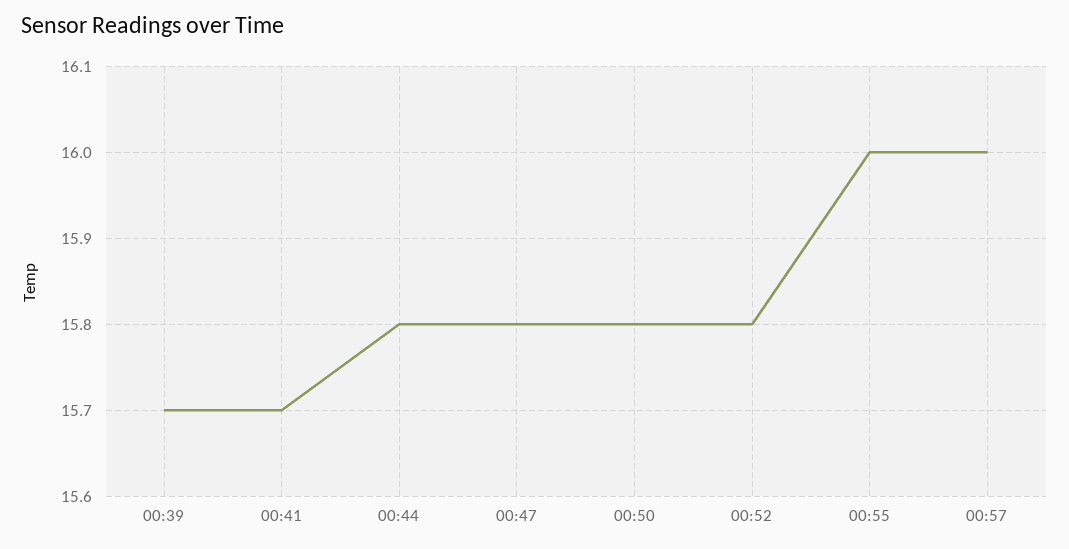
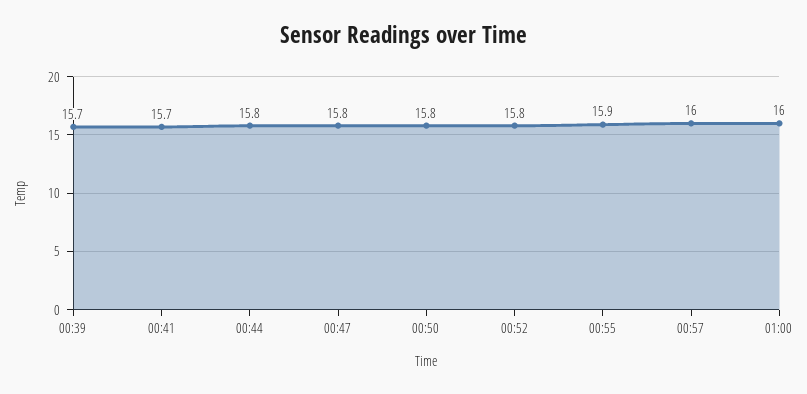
00:55: 16 -> 15.9
01:00: none -> 16

